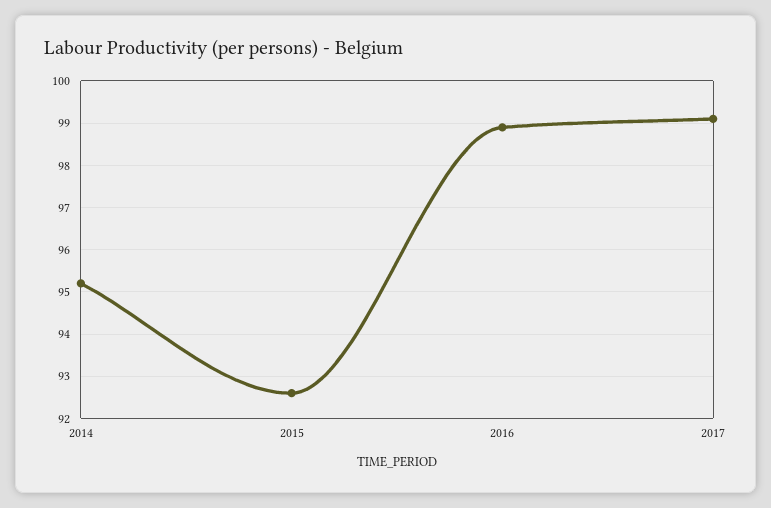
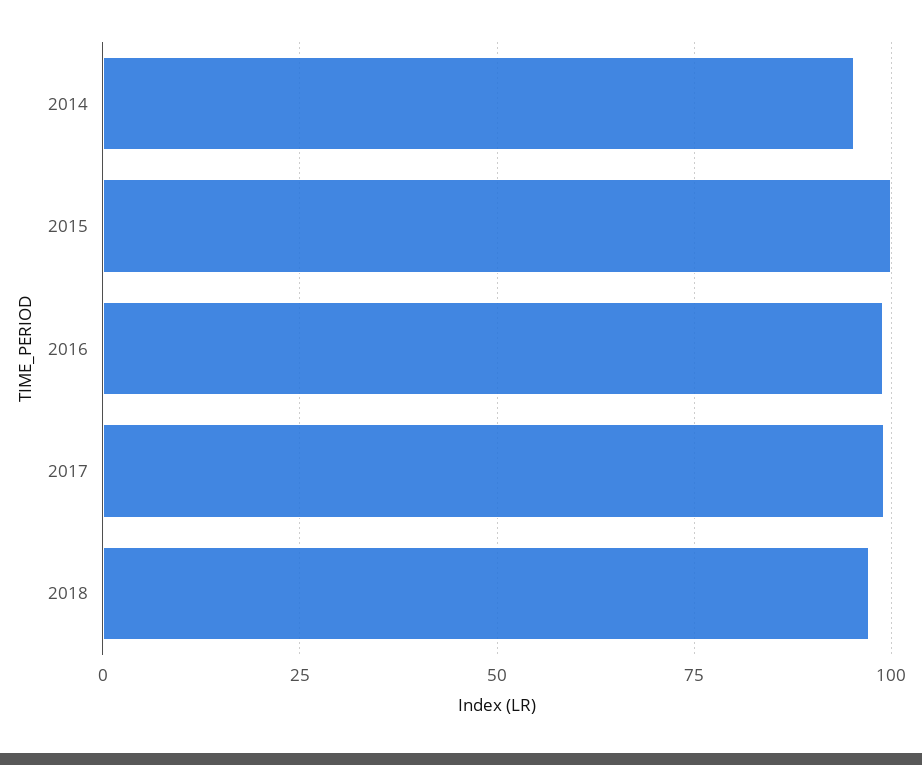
2015: 92.5 -> 100
2018: none -> 97.5

